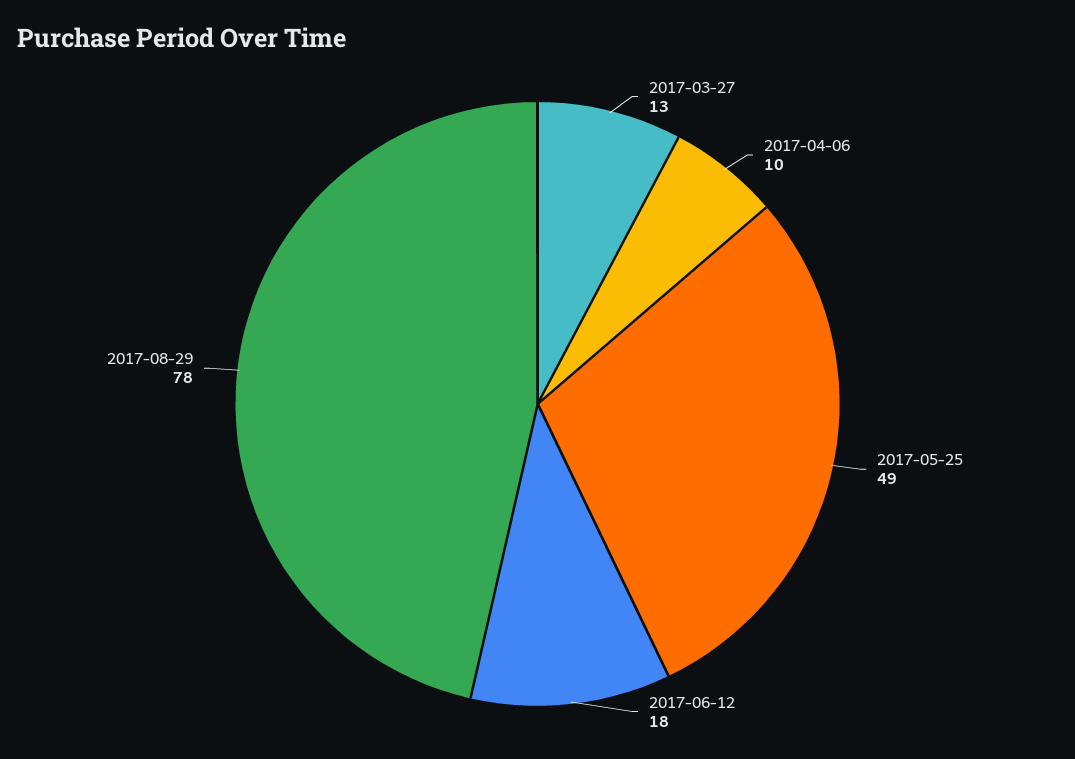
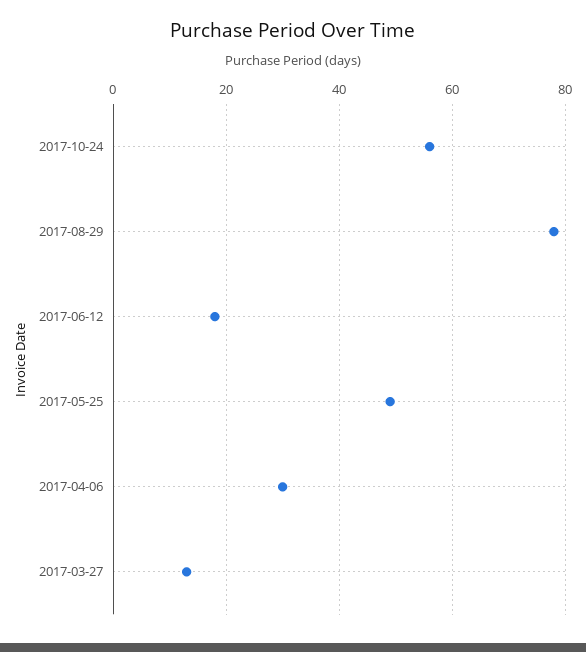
2017-04-06: 10 -> 30
2017-10-24: none -> 55

